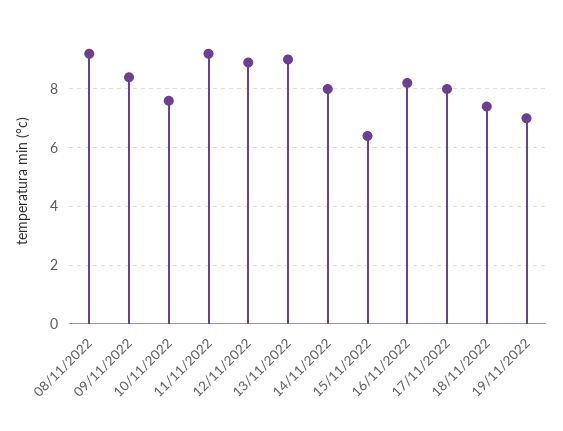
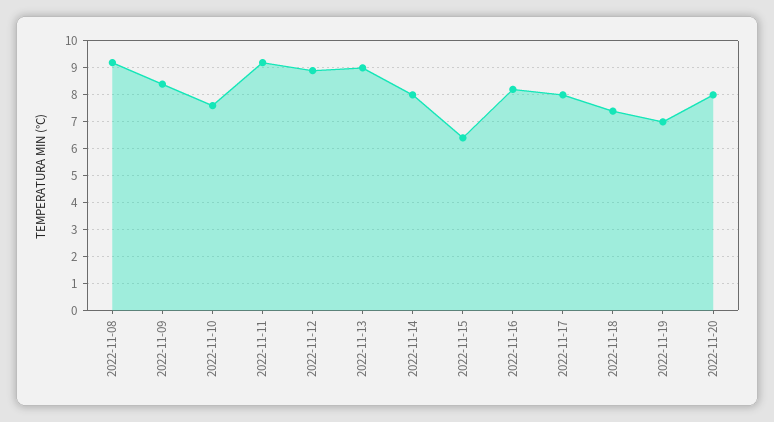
2022-11-20: none -> 8

